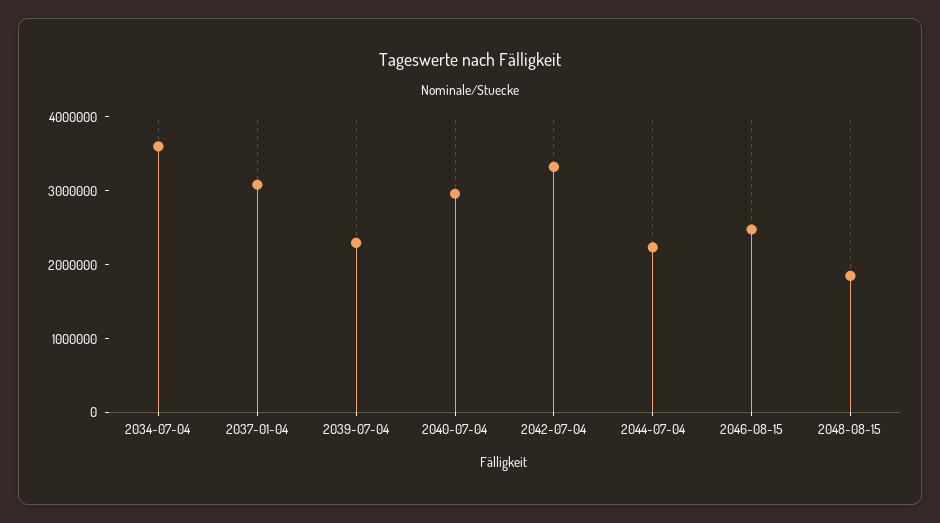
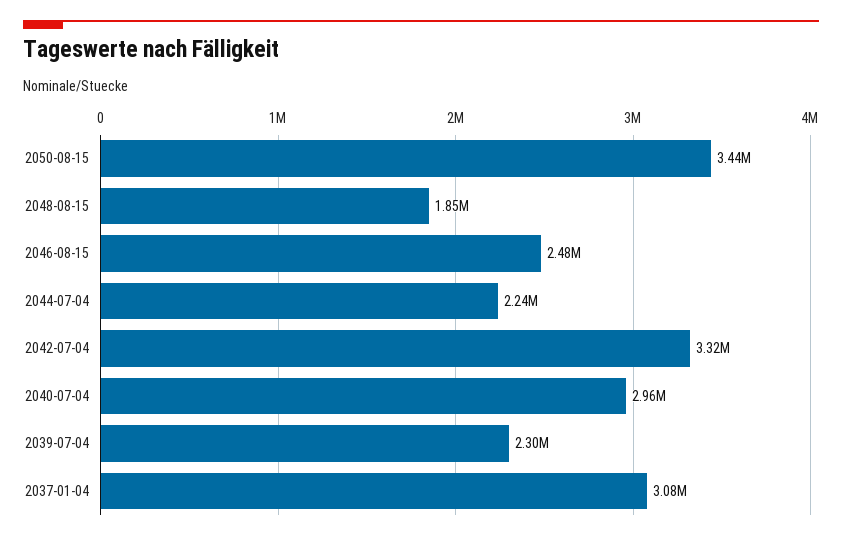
2034-07-04: 3600000 -> none
2050-08-15: none -> 3440000

